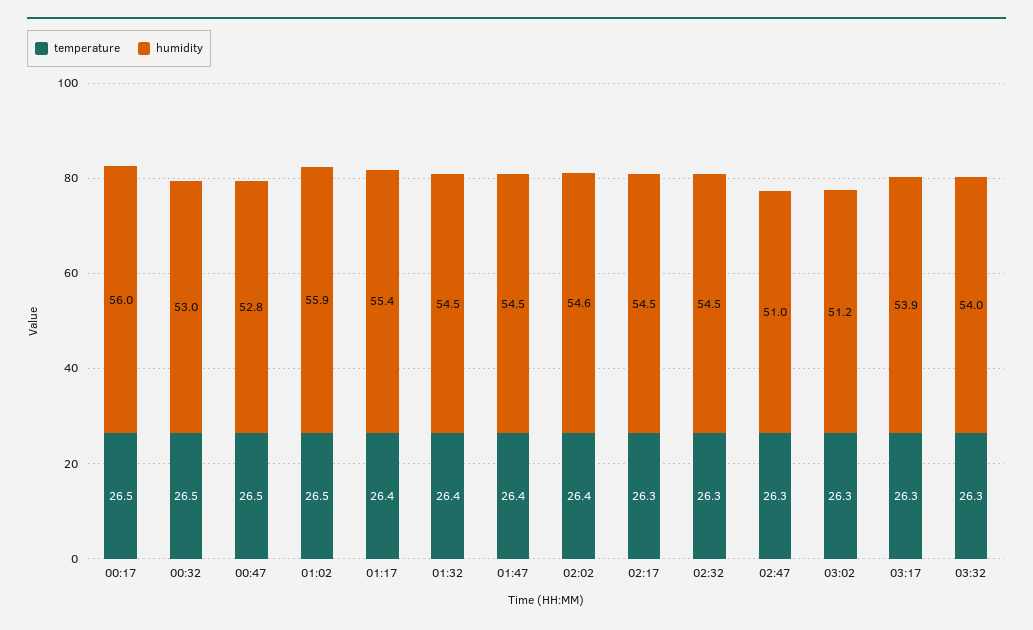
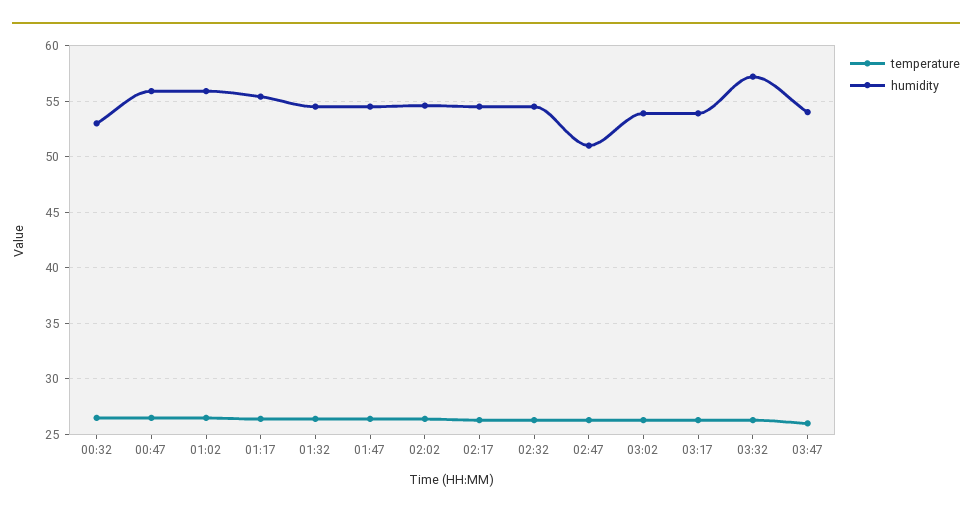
temperature, 00:17: 26.5 -> none
humidity, 00:17: 56 -> none
humidity, 00:47: 52.8 -> 56
humidity, 03:02: 51.2 -> 54
humidity, 03:32: 54 -> 57
temperature, 03:47: none -> 26
humidity, 03:47: none -> 54

